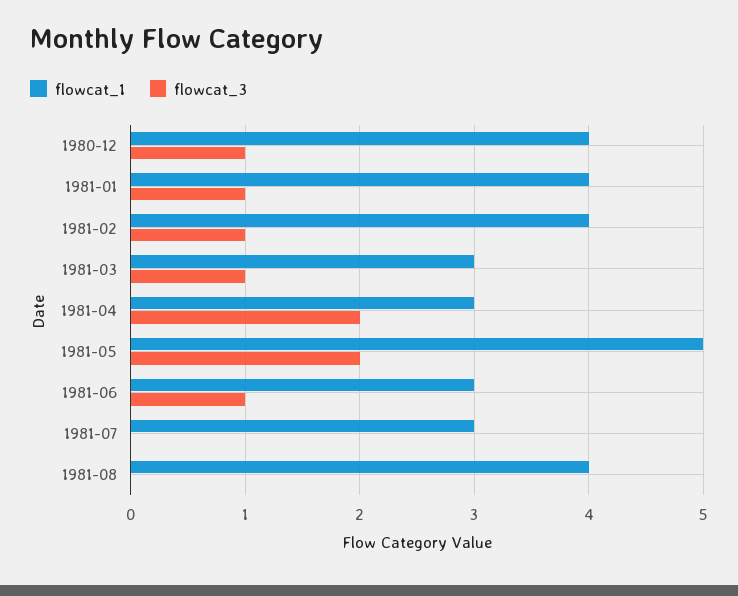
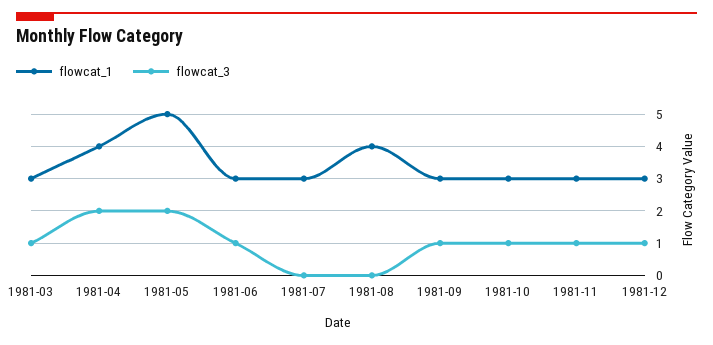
flowcat_1, 1980-12: 4 -> none
flowcat_3, 1980-12: 1 -> none
flowcat_1, 1981-01: 4 -> none
flowcat_3, 1981-01: 1 -> none
flowcat_1, 1981-02: 4 -> none
flowcat_3, 1981-02: 1 -> none
flowcat_1, 1981-04: 3 -> 4
flowcat_1, 1981-09: none -> 3
flowcat_3, 1981-09: none -> 1
flowcat_1, 1981-10: none -> 3
flowcat_3, 1981-10: none -> 1
flowcat_1, 1981-11: none -> 3
flowcat_3, 1981-11: none -> 1
flowcat_1, 1981-12: none -> 3
flowcat_3, 1981-12: none -> 1

